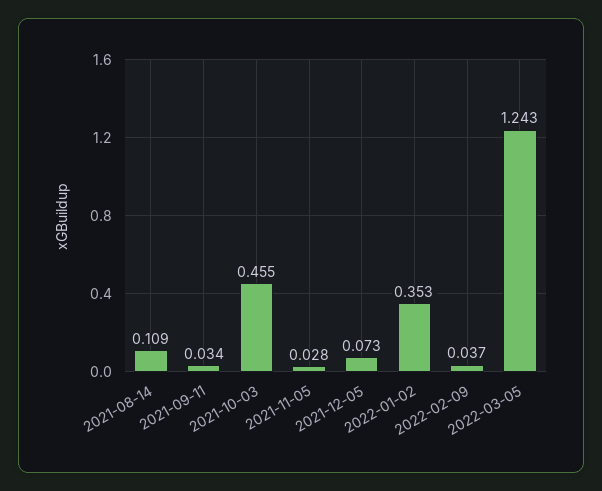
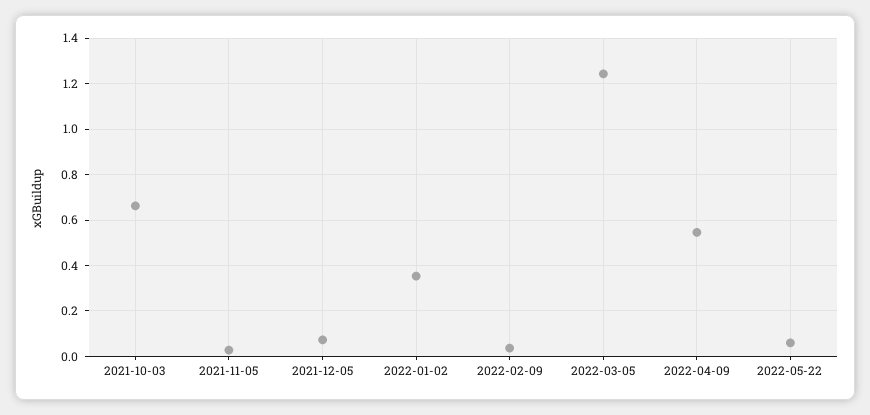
2021-08-14: 0.109 -> none
2021-09-11: 0.034 -> none
2021-10-03: 0.455 -> 0.65
2022-04-09: none -> 0.55
2022-05-22: none -> 0.05

